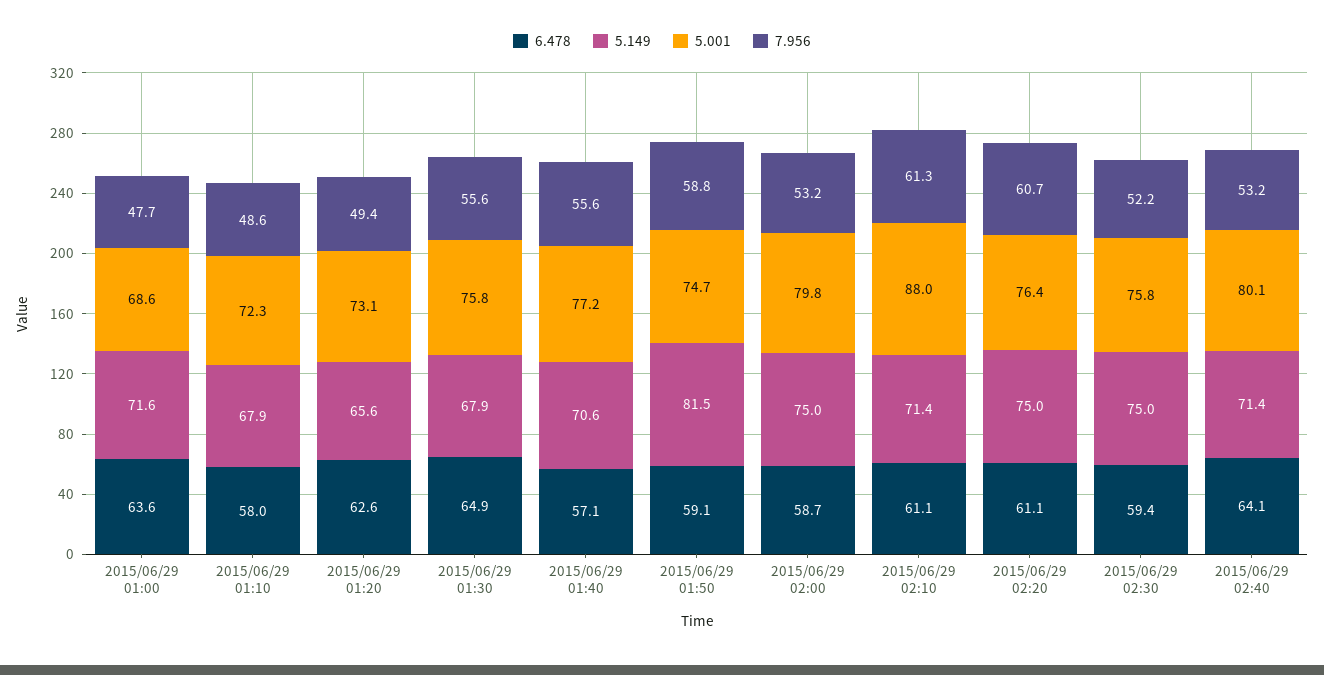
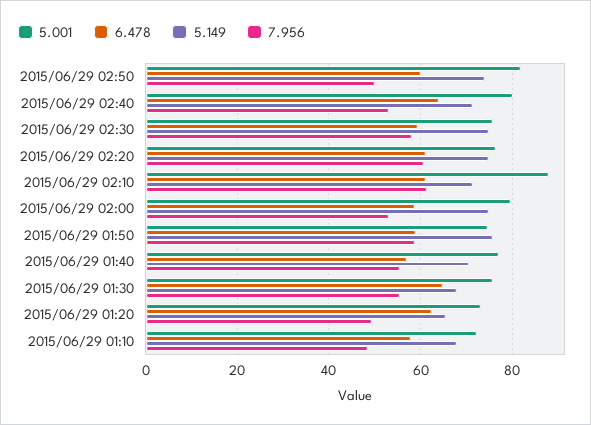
6.478, 2015/06/29 01:00: 63.6 -> none
5.149, 2015/06/29 01:00: 71.6 -> none
5.001, 2015/06/29 01:00: 68.6 -> none
7.956, 2015/06/29 01:00: 47.7 -> none
5.149, 2015/06/29 01:50: 81.5 -> 76
7.956, 2015/06/29 02:30: 52.2 -> 58
5.001, 2015/06/29 02:50: none -> 82
6.478, 2015/06/29 02:50: none -> 60
5.149, 2015/06/29 02:50: none -> 74
7.956, 2015/06/29 02:50: none -> 50

